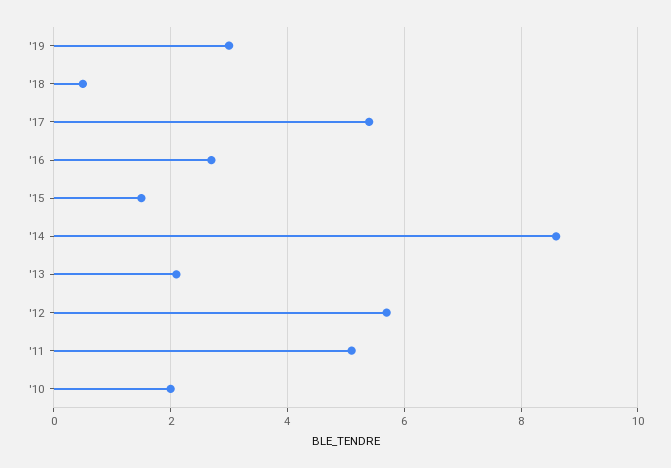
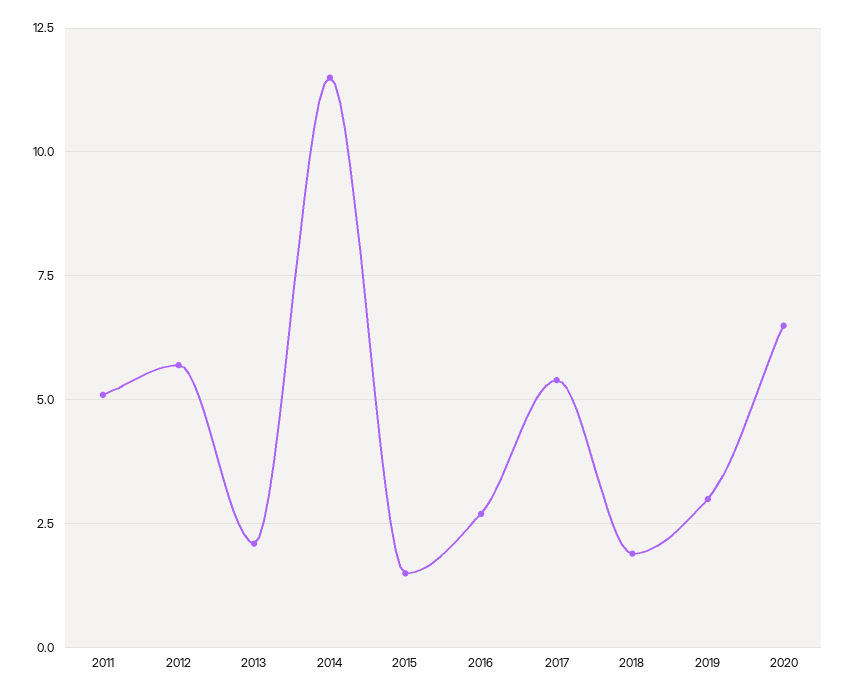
'18: 0.5 -> 2
'14: 8.5 -> 11.5
'10: 2 -> none
2020: none -> 6.5

